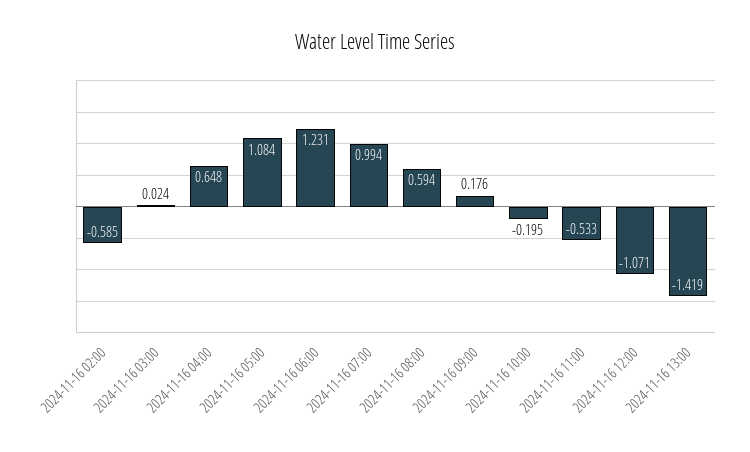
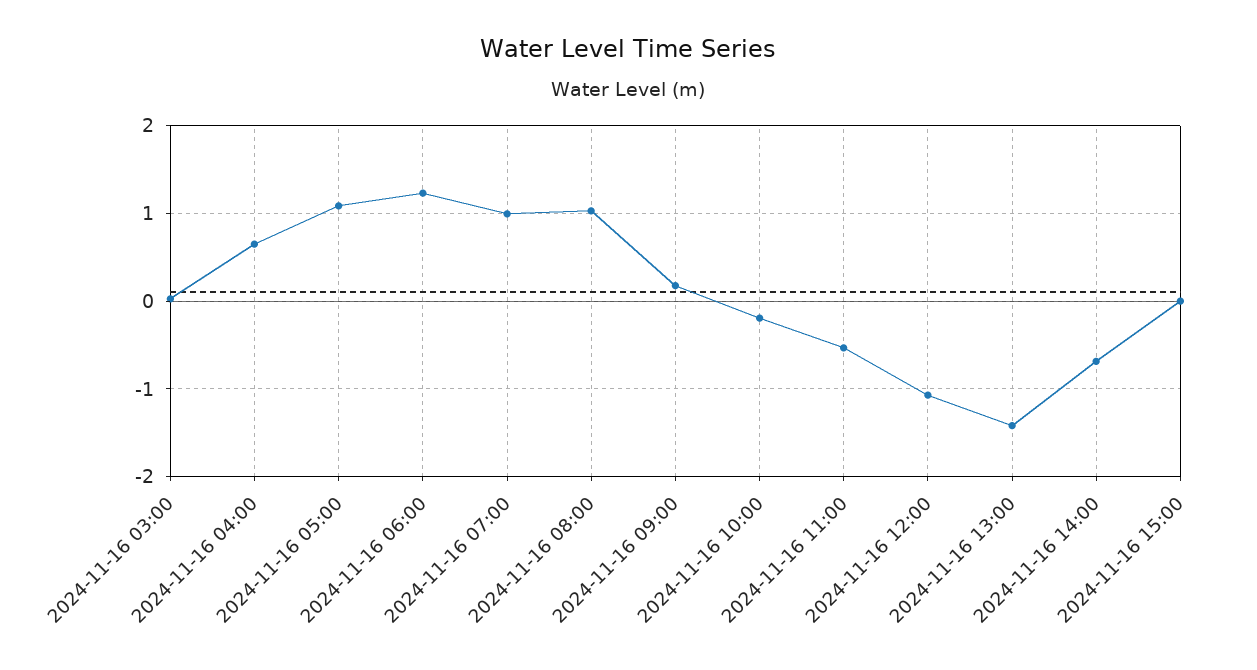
2024-11-16 02:00: -0.585 -> none
2024-11-16 08:00: 0.594 -> 1
2024-11-16 14:00: none -> -0.7
2024-11-16 15:00: none -> 0

